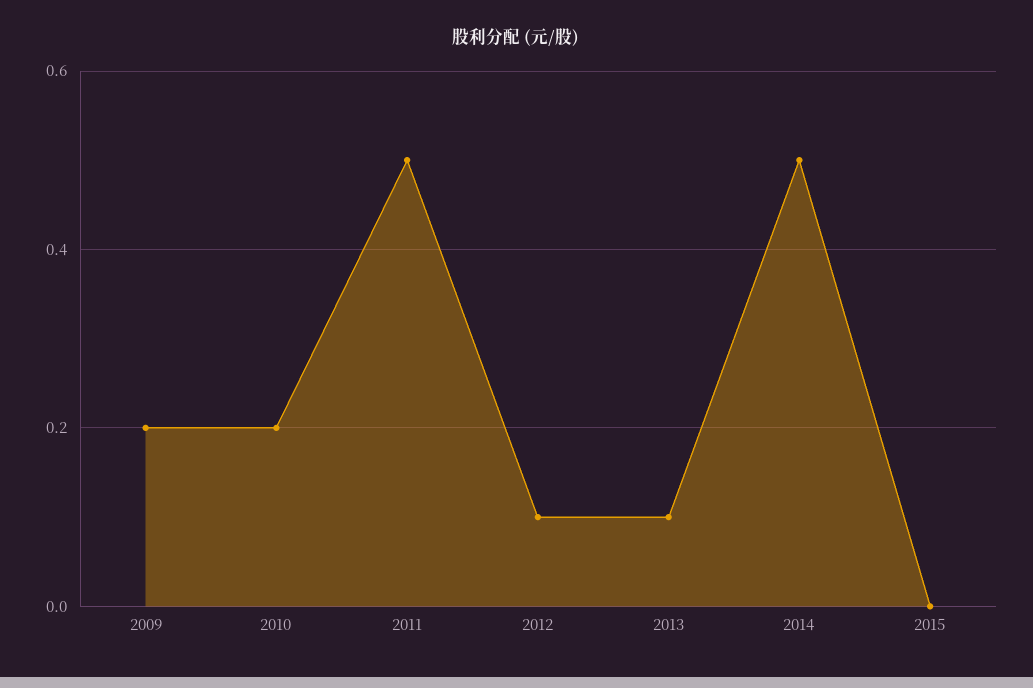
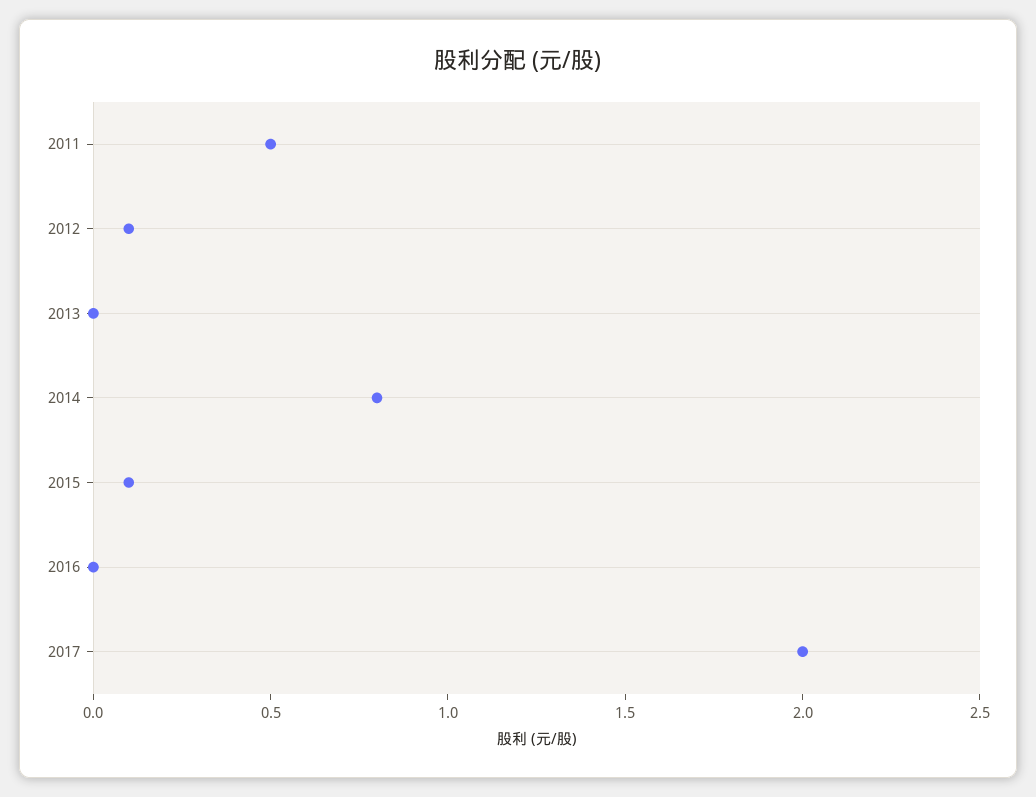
2009: 0.2 -> none
2010: 0.2 -> none
2013: 0.1 -> 0
2014: 0.5 -> 0.8
2015: 0 -> 0.1
2016: none -> 0
2017: none -> 2

